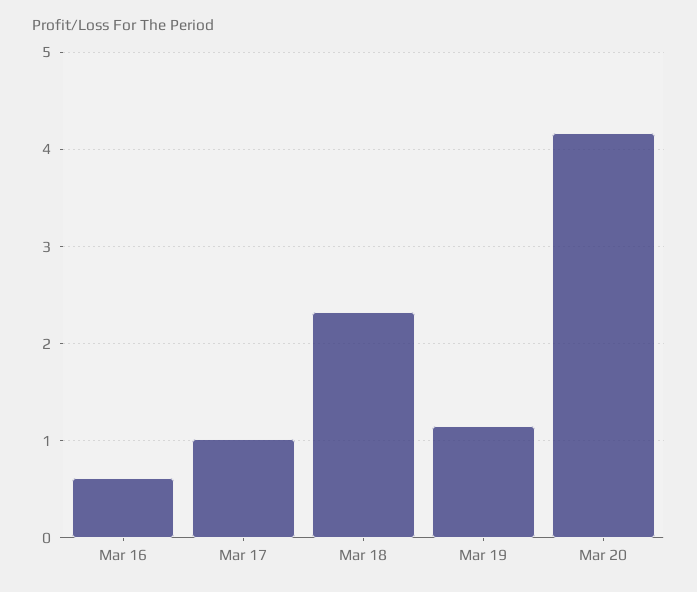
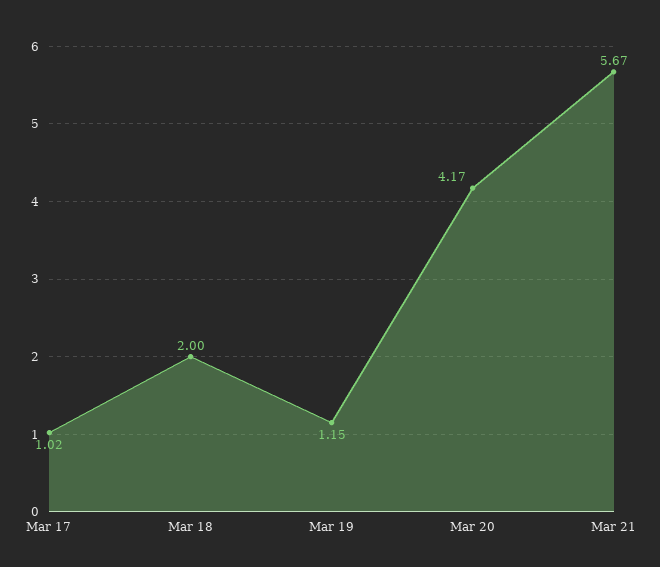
Mar 16: 0.6 -> none
Mar 18: 2.3 -> 2
Mar 21: none -> 5.67

